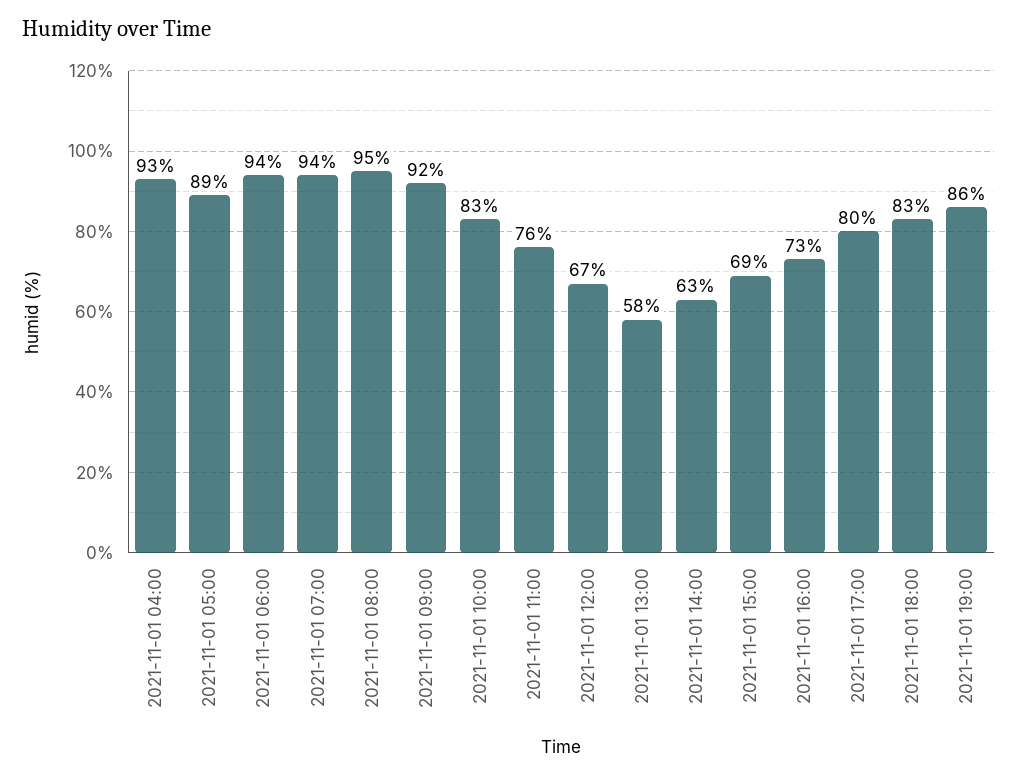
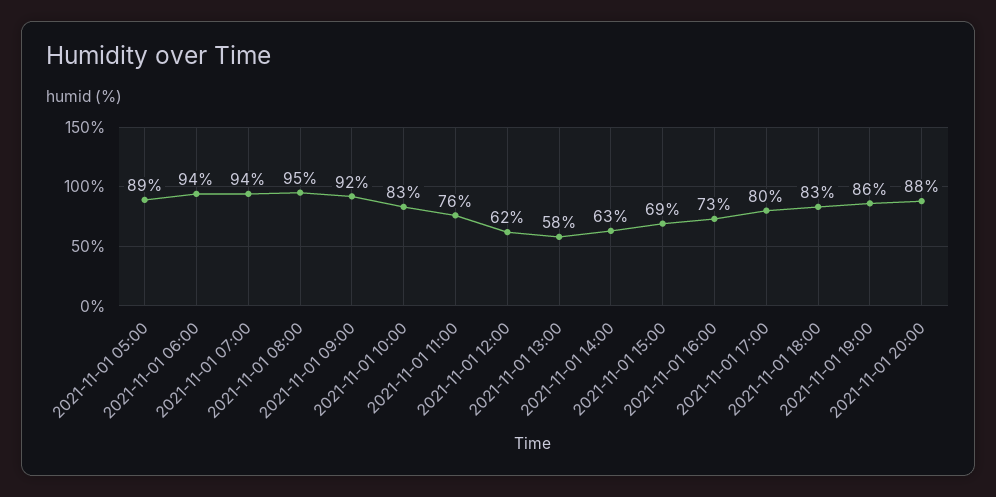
2021-11-01 04:00: 93 -> none
2021-11-01 12:00: 67 -> 62
2021-11-01 20:00: none -> 88

